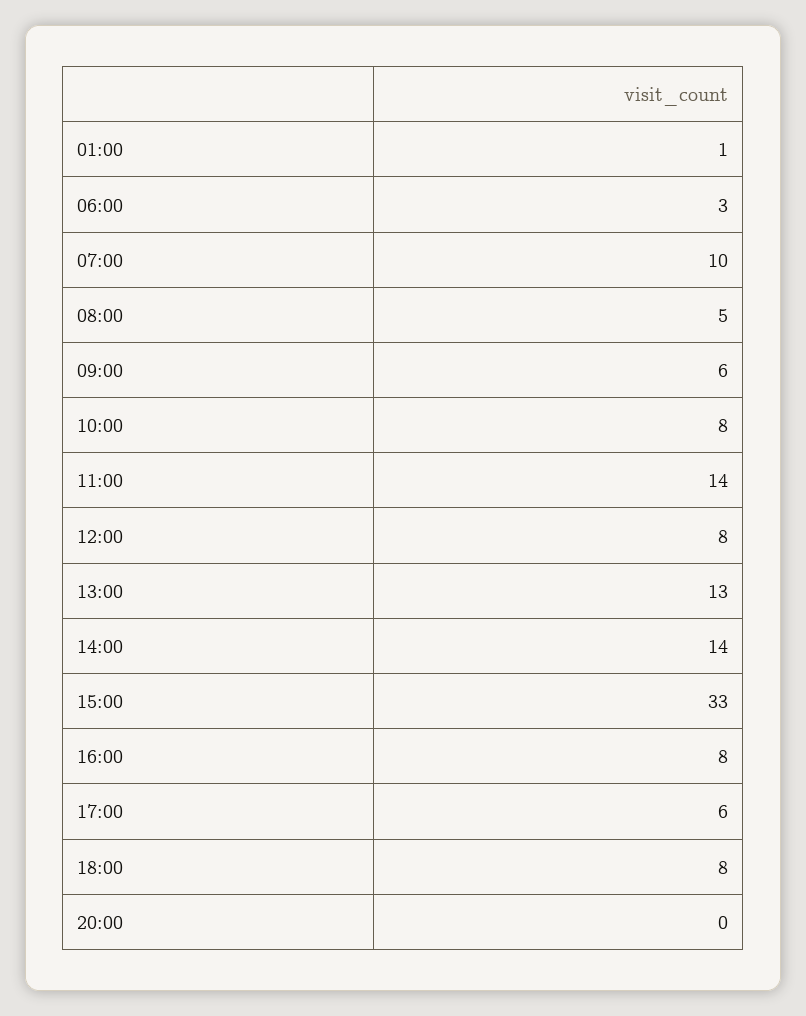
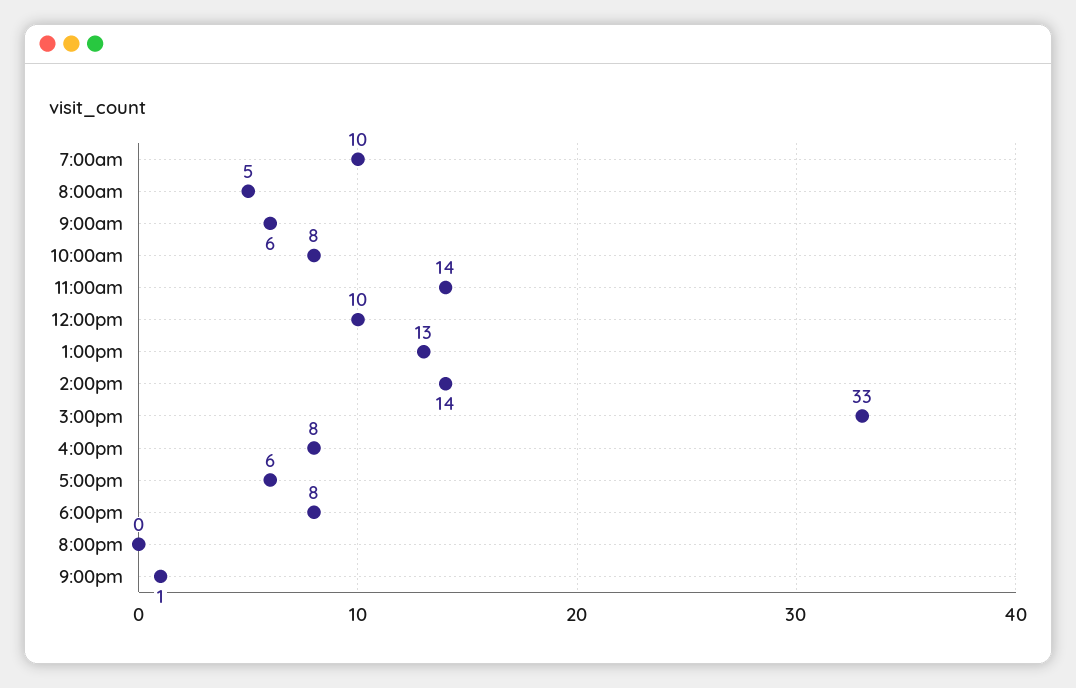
01:00: 1 -> none
06:00: 3 -> none
12:00: 8 -> 10
9:00pm: none -> 1

